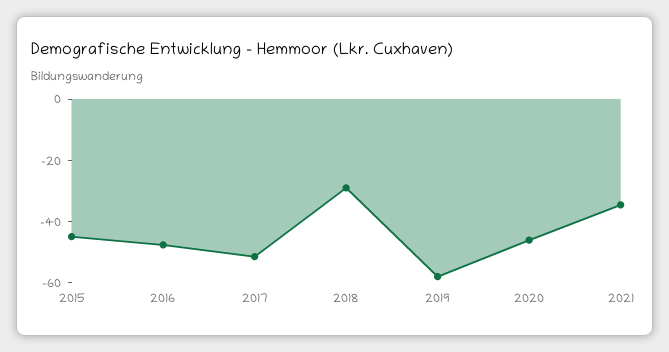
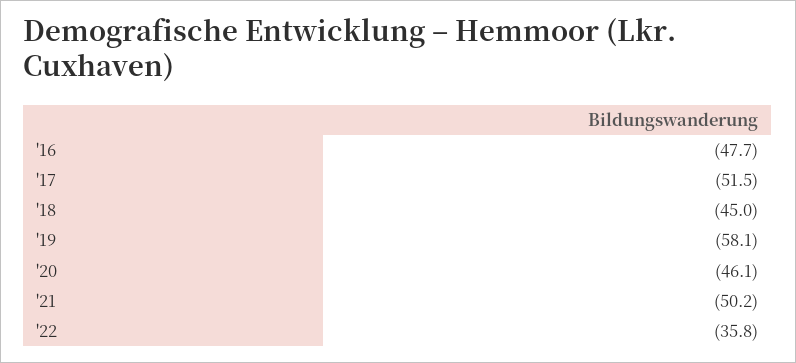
2015: -45 -> none
2018: -30 -> -45
2021: -35 -> -50.2
'22: none -> -35.8

